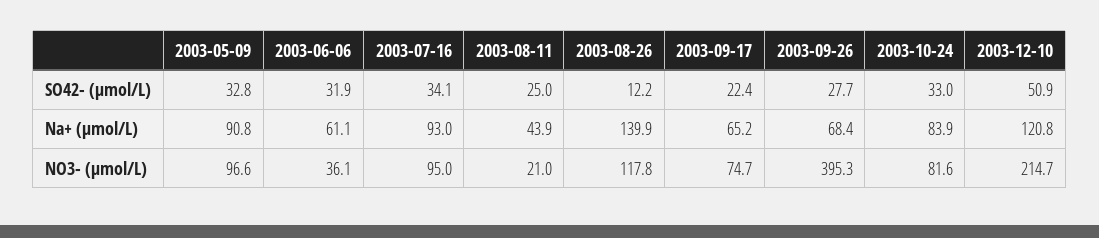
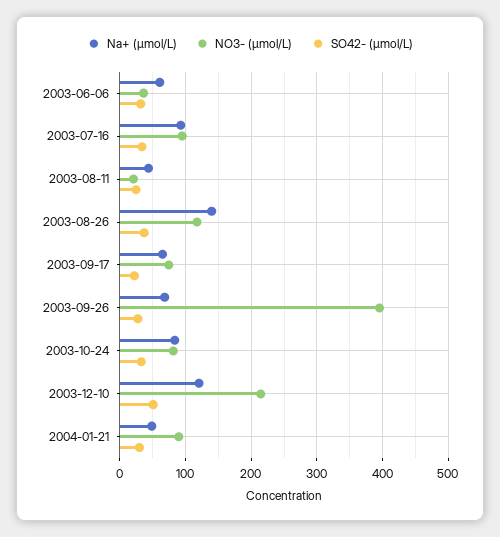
SO42- (μmol/L), 2003-05-09: 32.8 -> none
SO42- (μmol/L), 2003-08-26: 12.2 -> 40
Na+ (μmol/L), 2003-05-09: 90.8 -> none
NO3- (μmol/L), 2003-05-09: 96.6 -> none
Na+ (μmol/L), 2004-01-21: none -> 50
NO3- (μmol/L), 2004-01-21: none -> 90
SO42- (μmol/L), 2004-01-21: none -> 30

